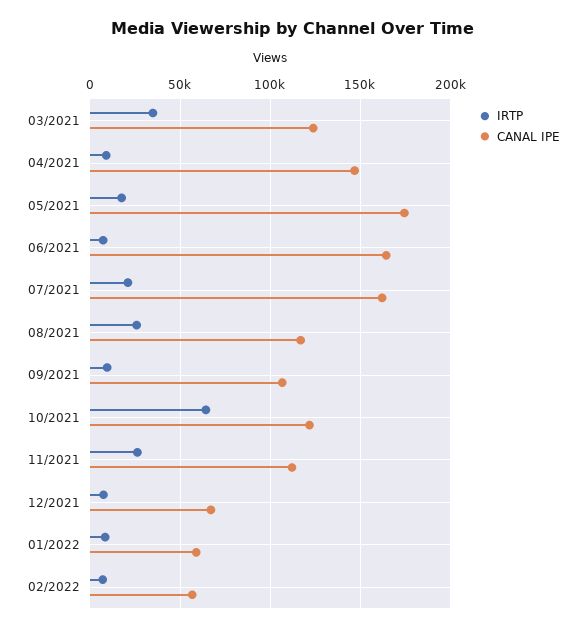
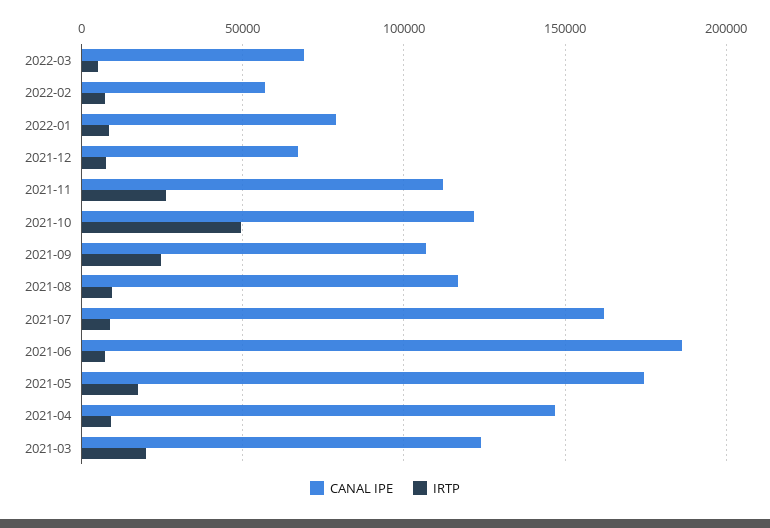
IRTP, 03/2021: 35000 -> 20000
CANAL IPE, 06/2021: 165000 -> 185000
IRTP, 07/2021: 20000 -> 10000
IRTP, 08/2021: 25000 -> 10000
IRTP, 09/2021: 10000 -> 25000
IRTP, 10/2021: 65000 -> 50000
CANAL IPE, 01/2022: 60000 -> 80000
CANAL IPE, 2022-03: none -> 70000
IRTP, 2022-03: none -> 5000

